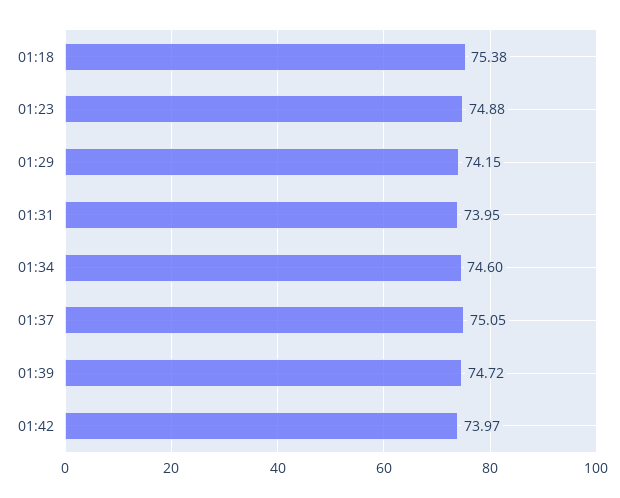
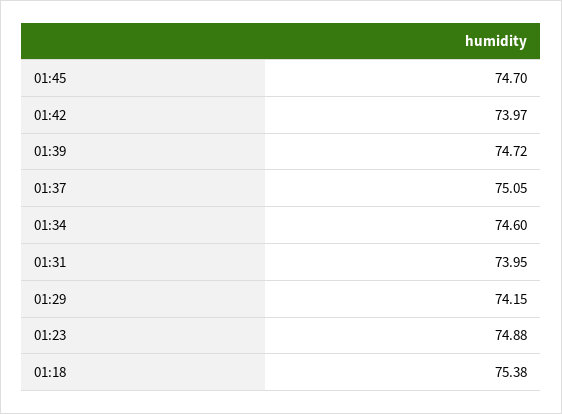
01:45: none -> 74.7

